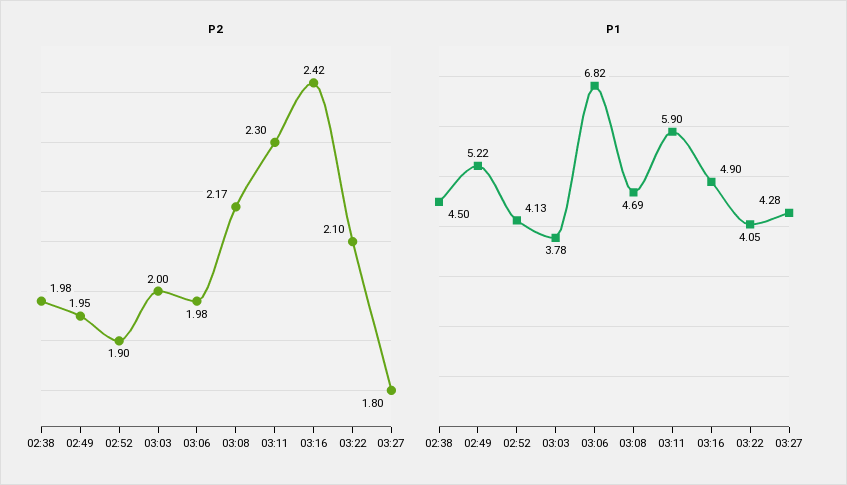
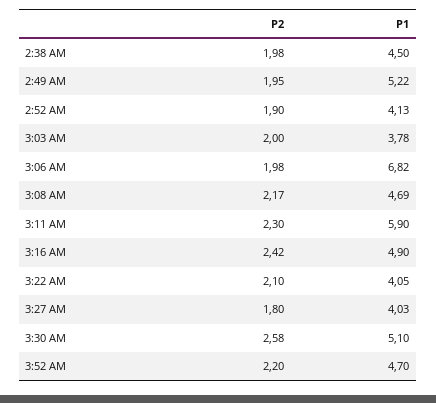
P1, 03:27: 4.28 -> 4.03
P2, 3:30 AM: none -> 2.58
P1, 3:30 AM: none -> 5.1
P2, 3:52 AM: none -> 2.2
P1, 3:52 AM: none -> 4.7

